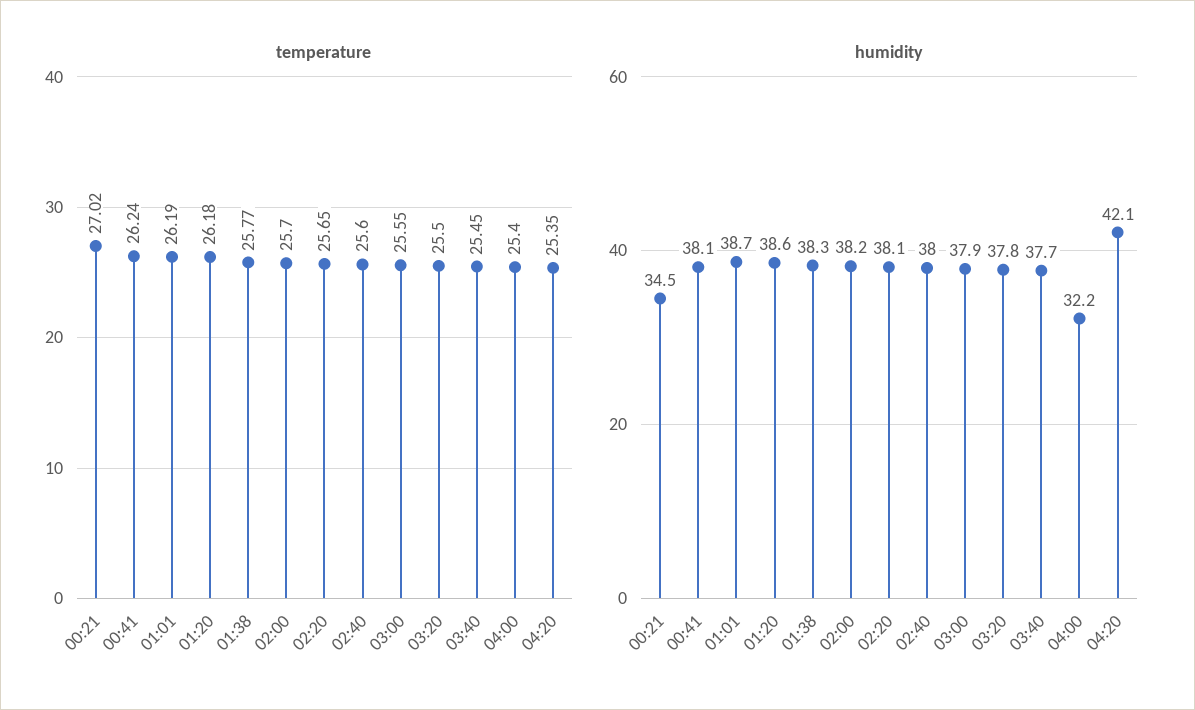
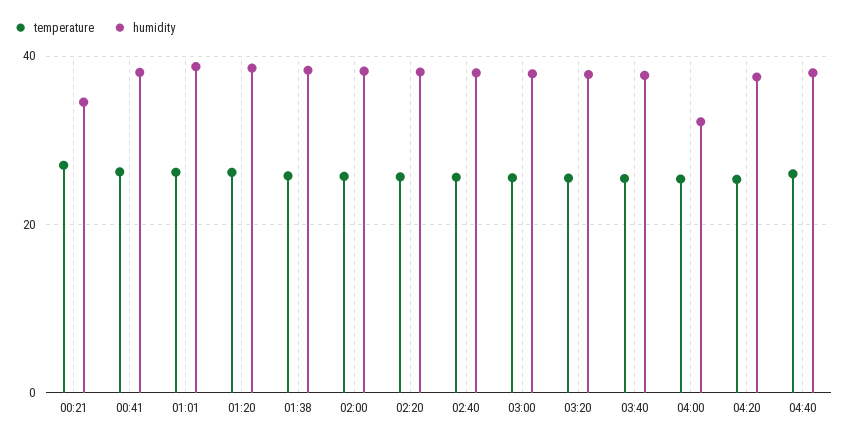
humidity, 04:20: 42.1 -> 38
temperature, 04:40: none -> 26
humidity, 04:40: none -> 38

